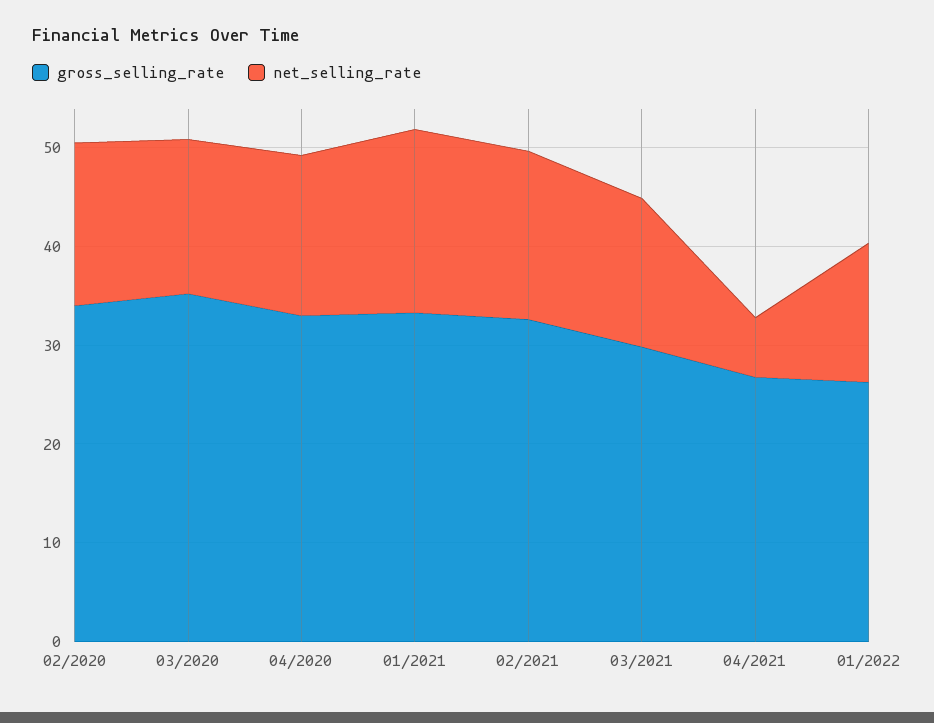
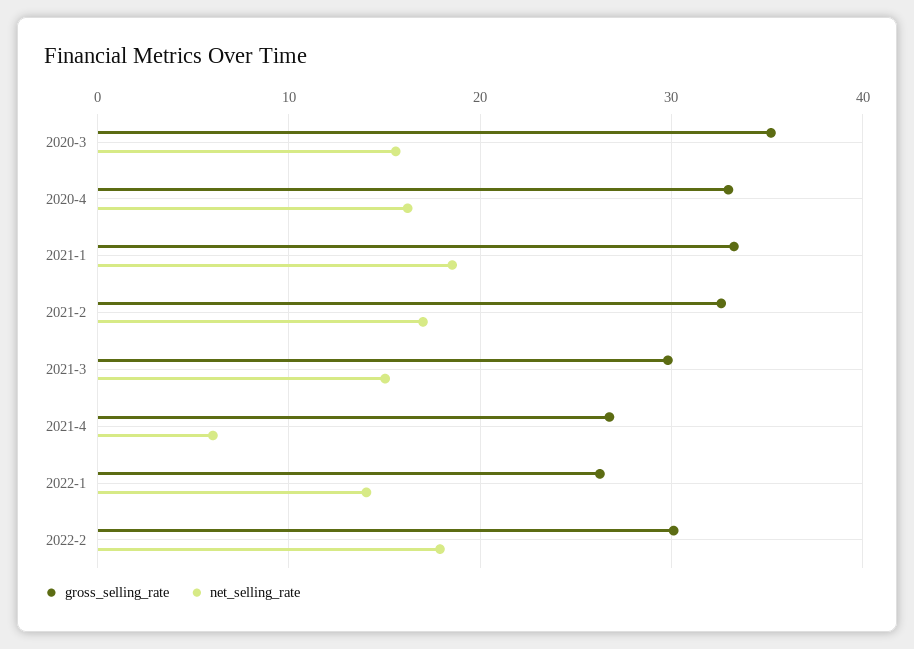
gross_selling_rate, 02/2020: 34 -> none
net_selling_rate, 02/2020: 16 -> none
gross_selling_rate, 2022-2: none -> 30
net_selling_rate, 2022-2: none -> 18

